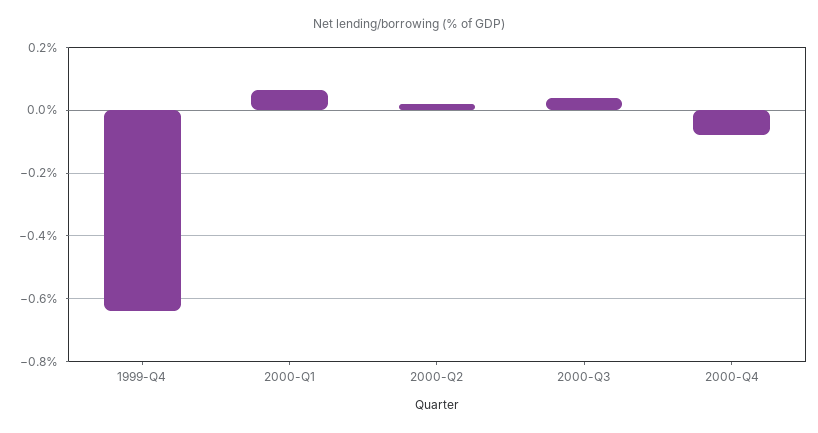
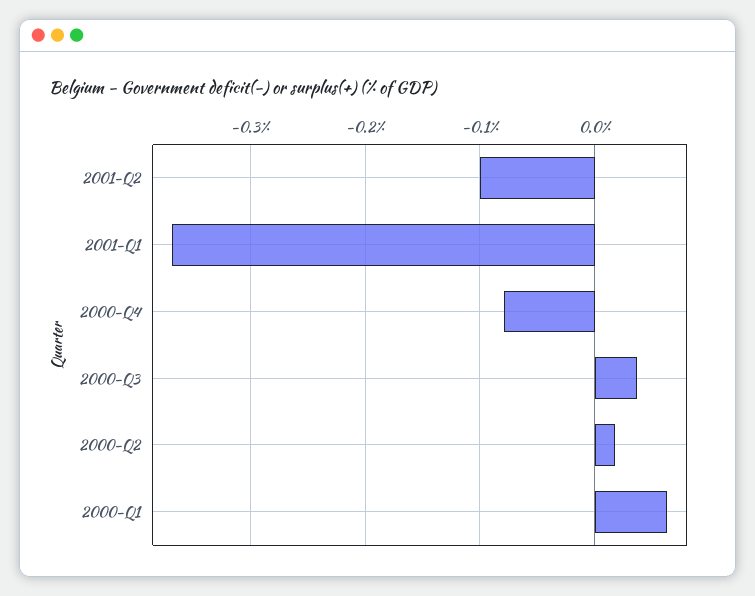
1999-Q4: -0.64 -> none
2001-Q2: none -> -0.1
2001-Q1: none -> -0.37

